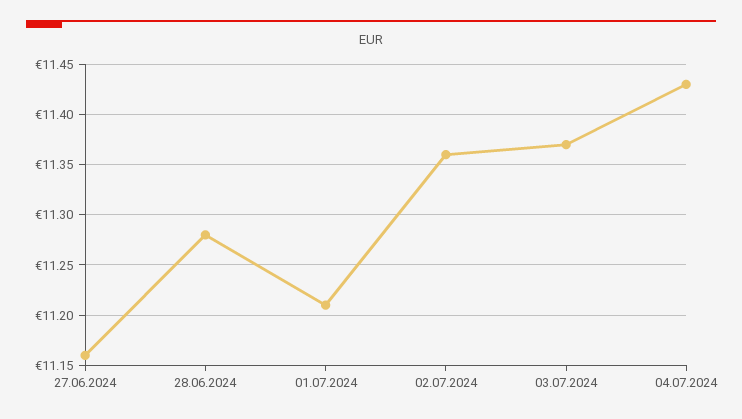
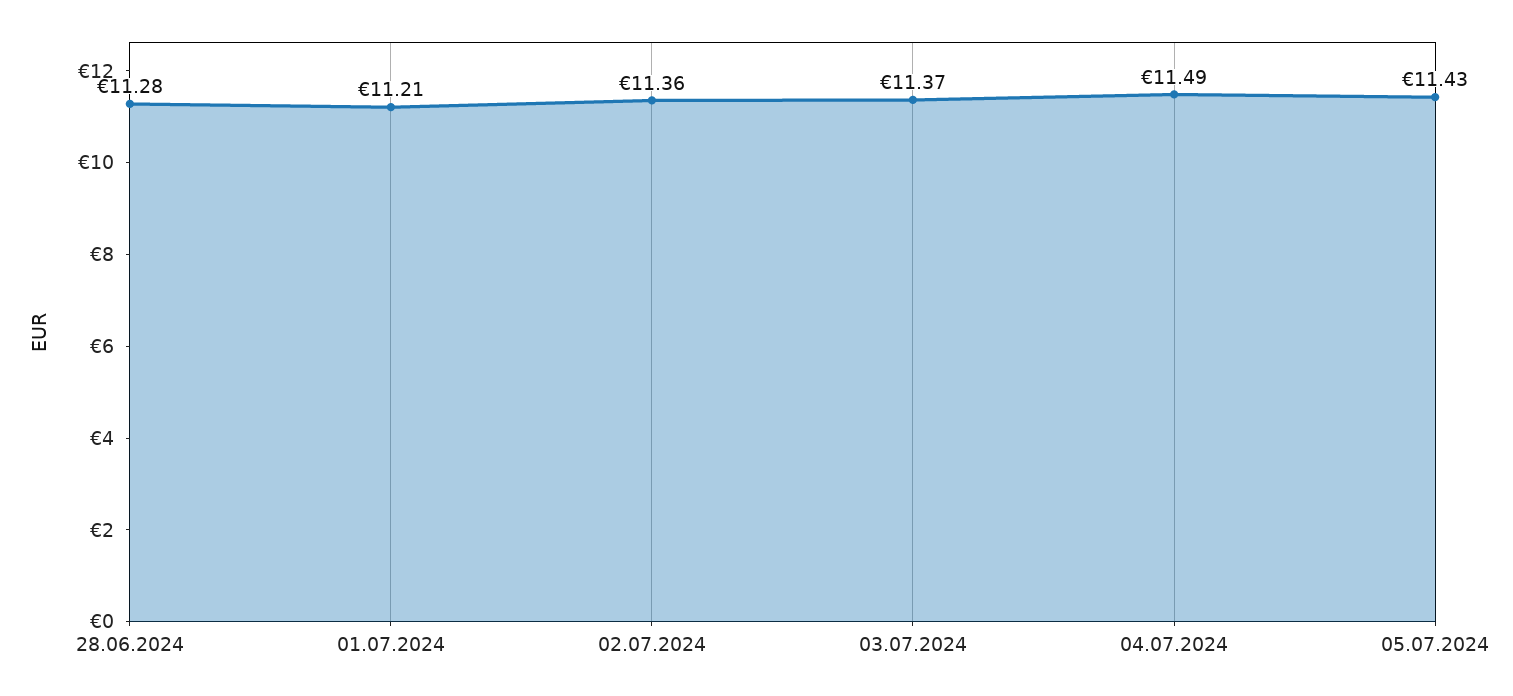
27.06.2024: 11.16 -> none
04.07.2024: 11.43 -> 11.49
05.07.2024: none -> 11.43

